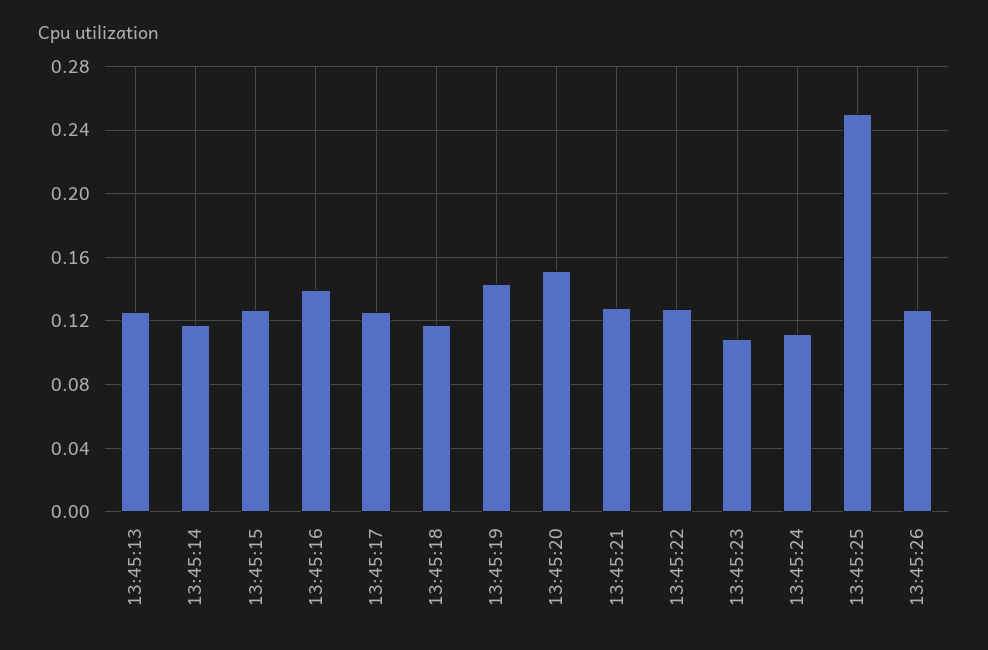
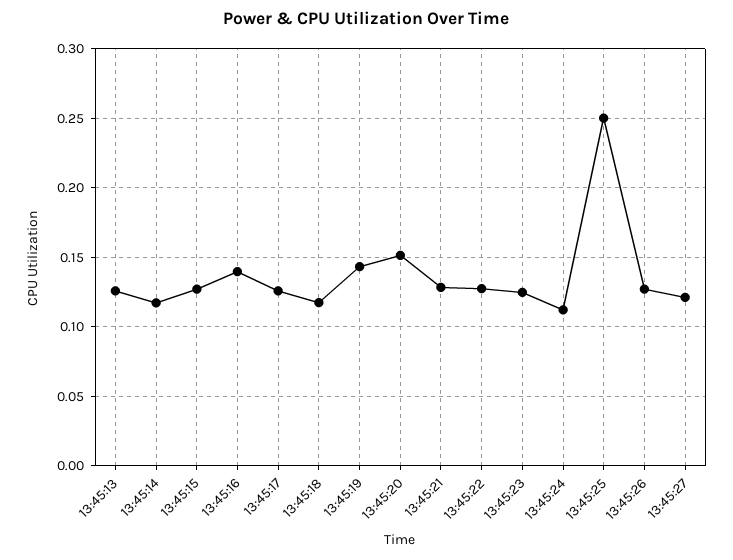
13:45:23: 0.11 -> 0.125
13:45:27: none -> 0.12

